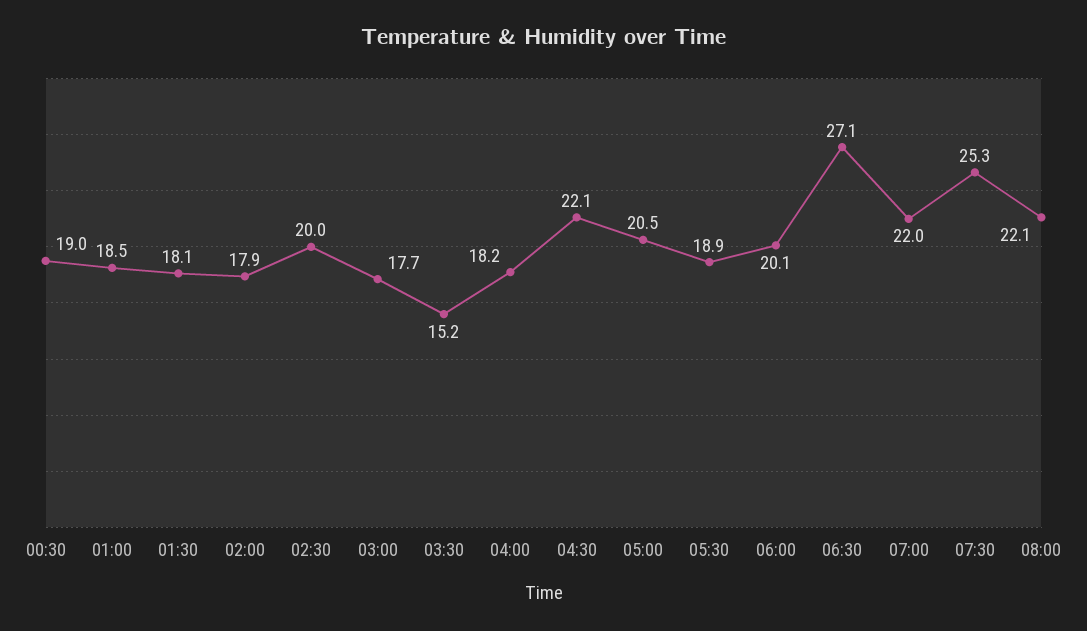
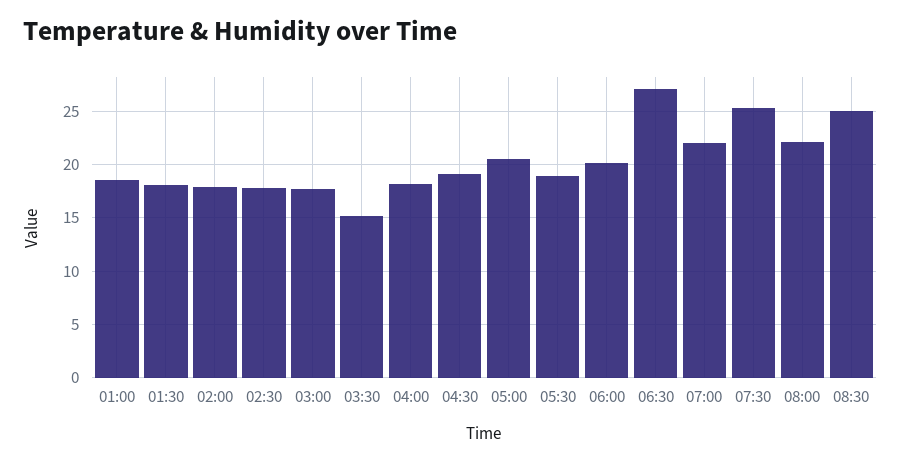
00:30: 19 -> none
02:30: 20 -> 18
04:30: 22.1 -> 19
08:30: none -> 25

